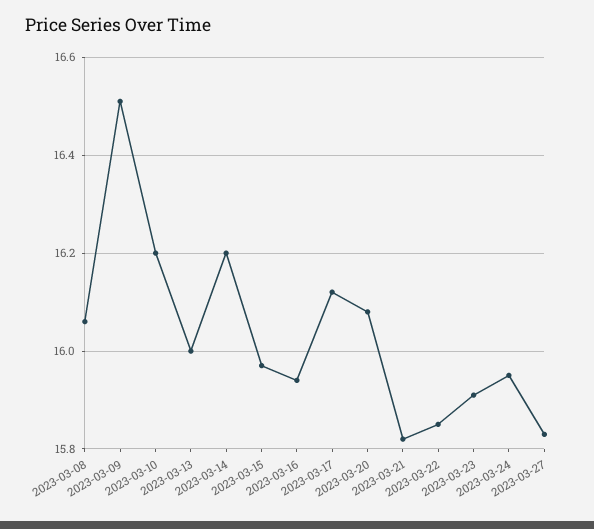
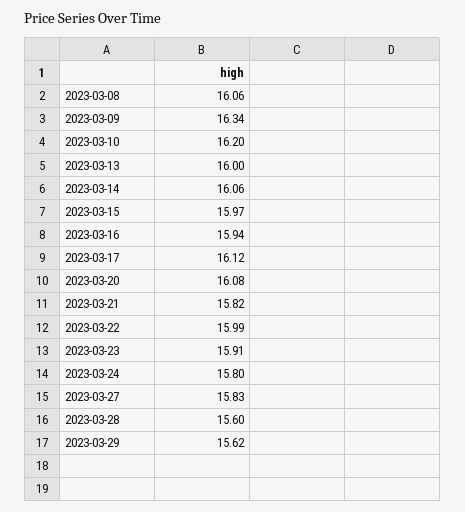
2023-03-09: 16.5 -> 16.34
2023-03-14: 16.2 -> 16.06
2023-03-22: 15.85 -> 15.99
2023-03-24: 15.95 -> 15.8
2023-03-28: none -> 15.6
2023-03-29: none -> 15.62

